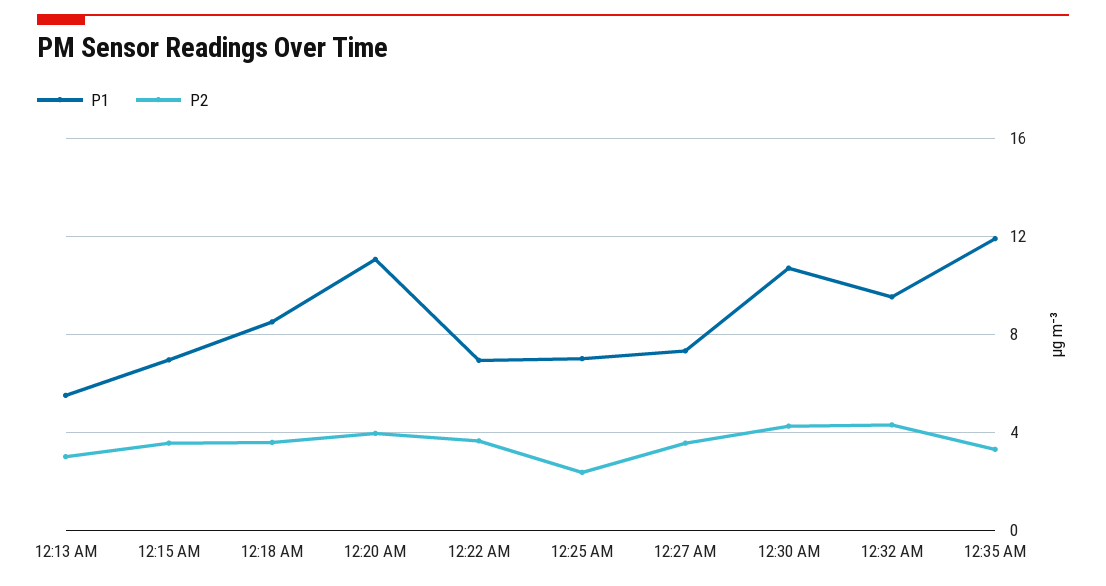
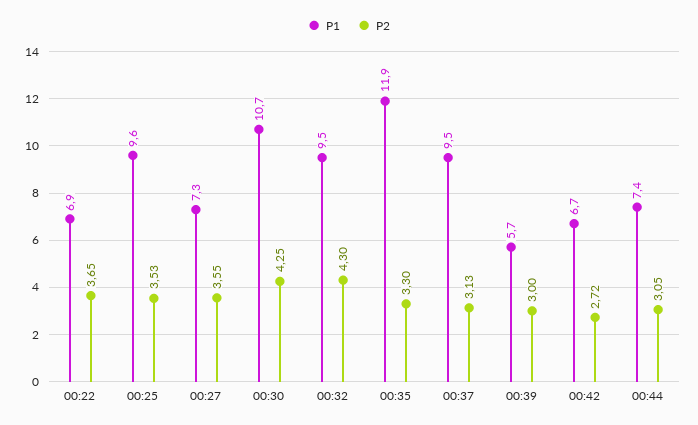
P1, 12:13 AM: 5.5 -> none
P2, 12:13 AM: 3 -> none
P1, 12:15 AM: 7 -> none
P2, 12:15 AM: 3.5 -> none
P1, 12:18 AM: 8.5 -> none
P2, 12:18 AM: 3.5 -> none
P1, 12:20 AM: 11 -> none
P2, 12:20 AM: 4 -> none
P1, 12:25 AM: 7 -> 9.6
P2, 12:25 AM: 2.5 -> 3.53
P1, 00:37: none -> 9.5
P2, 00:37: none -> 3.13
P1, 00:39: none -> 5.7
P2, 00:39: none -> 3
P1, 00:42: none -> 6.7
P2, 00:42: none -> 2.72
P1, 00:44: none -> 7.4
P2, 00:44: none -> 3.05

